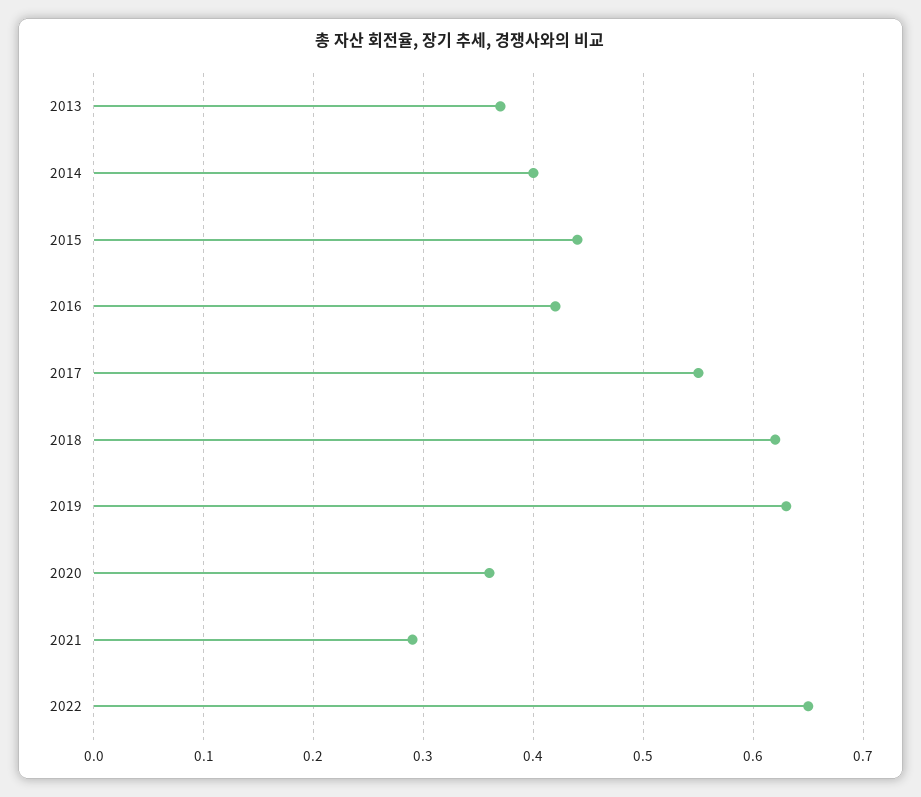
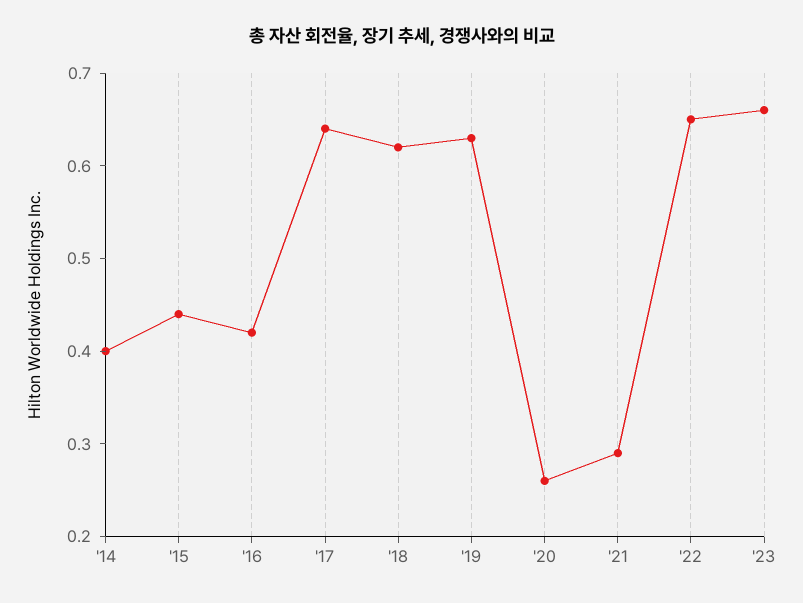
2013: 0.37 -> none
2017: 0.55 -> 0.64
2020: 0.36 -> 0.26
'23: none -> 0.66

